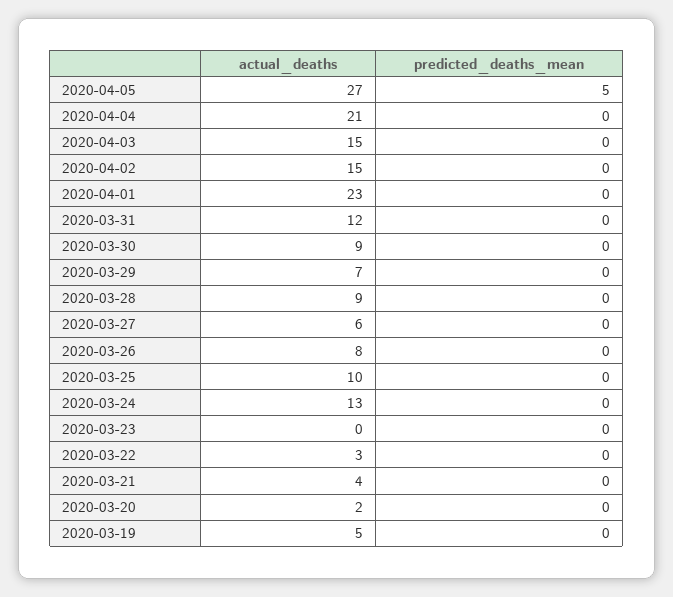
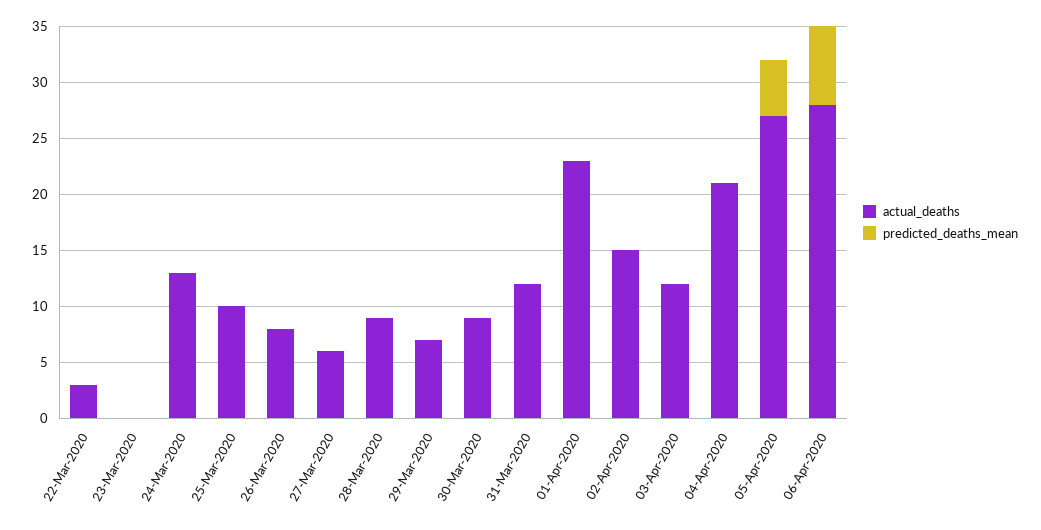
actual_deaths, 2020-04-03: 15 -> 12
actual_deaths, 2020-03-21: 4 -> none
predicted_deaths_mean, 2020-03-21: 0 -> none
actual_deaths, 2020-03-20: 2 -> none
predicted_deaths_mean, 2020-03-20: 0 -> none
actual_deaths, 2020-03-19: 5 -> none
predicted_deaths_mean, 2020-03-19: 0 -> none
actual_deaths, 06-Apr-2020: none -> 28
predicted_deaths_mean, 06-Apr-2020: none -> 7

